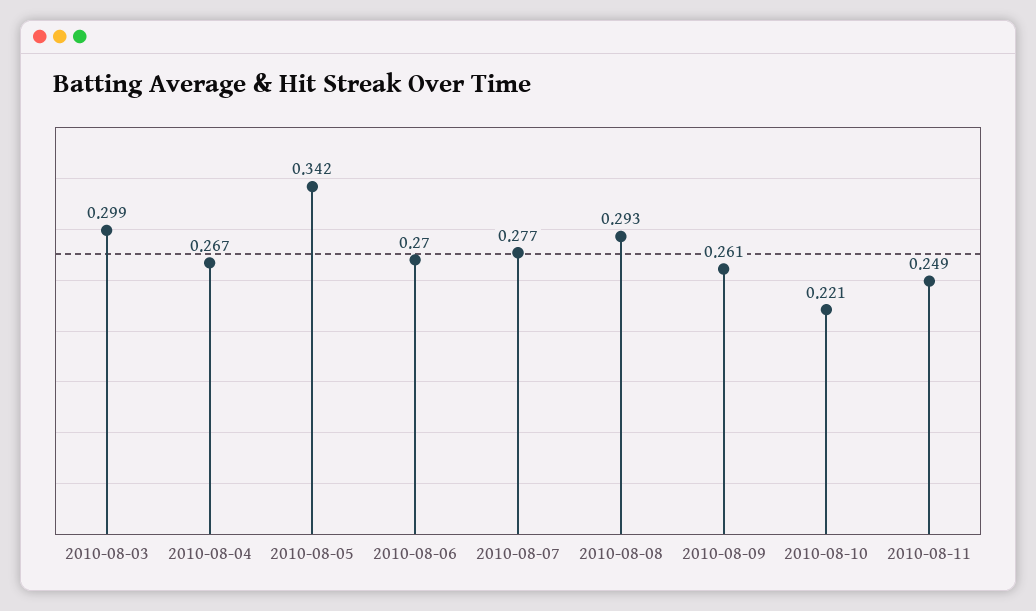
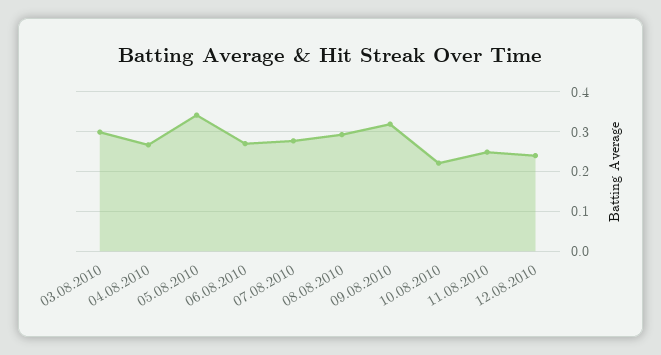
2010-08-09: 0.261 -> 0.32
12.08.2010: none -> 0.24

